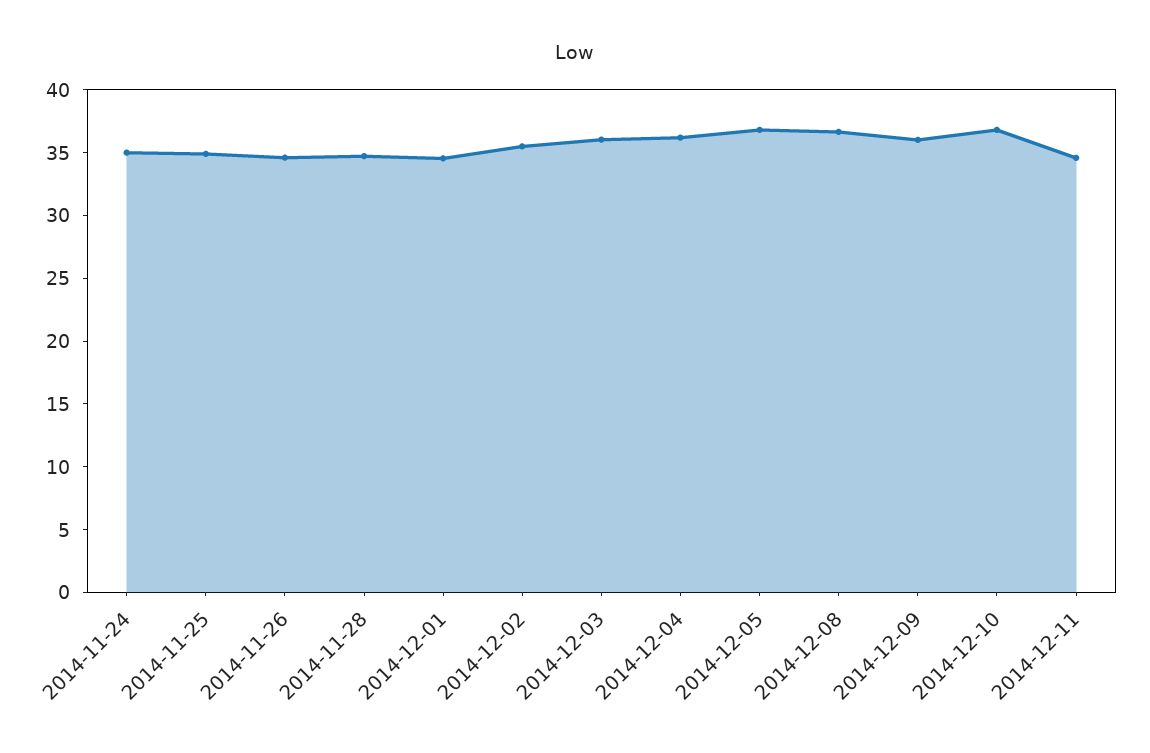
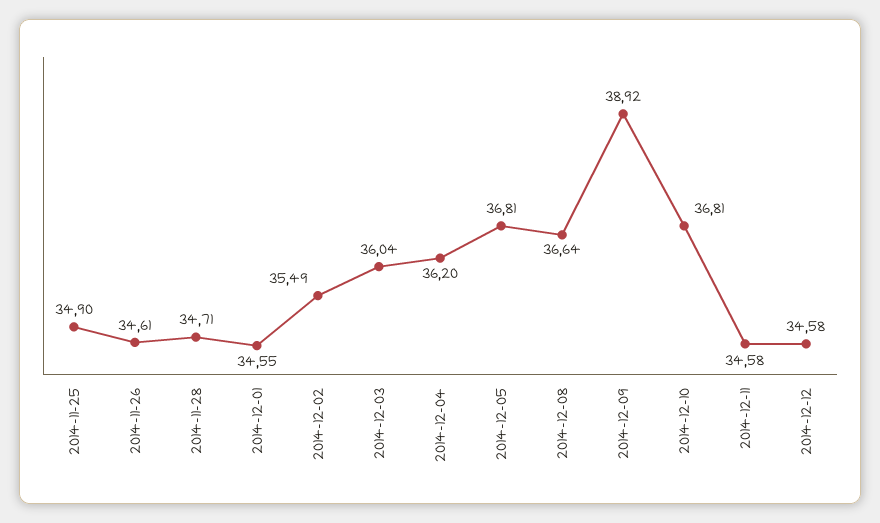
2014-11-24: 35 -> none
2014-12-09: 36 -> 38.92
2014-12-12: none -> 34.58

